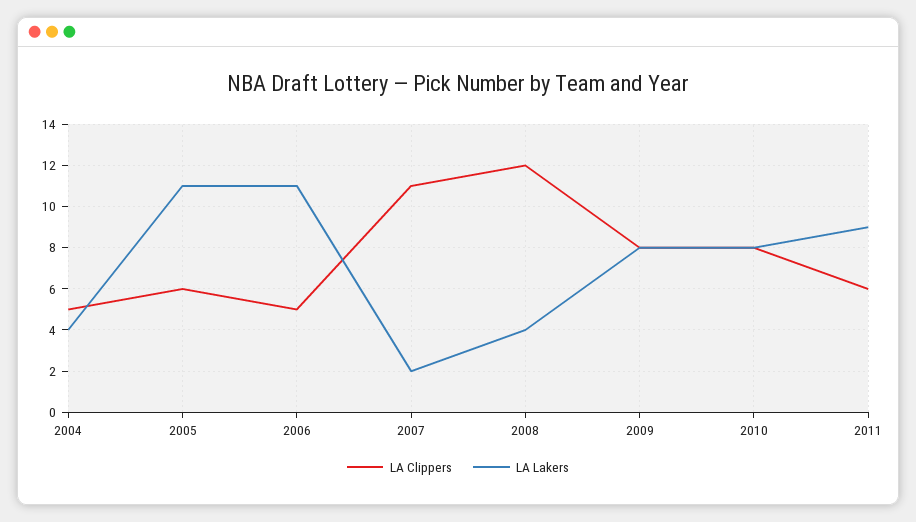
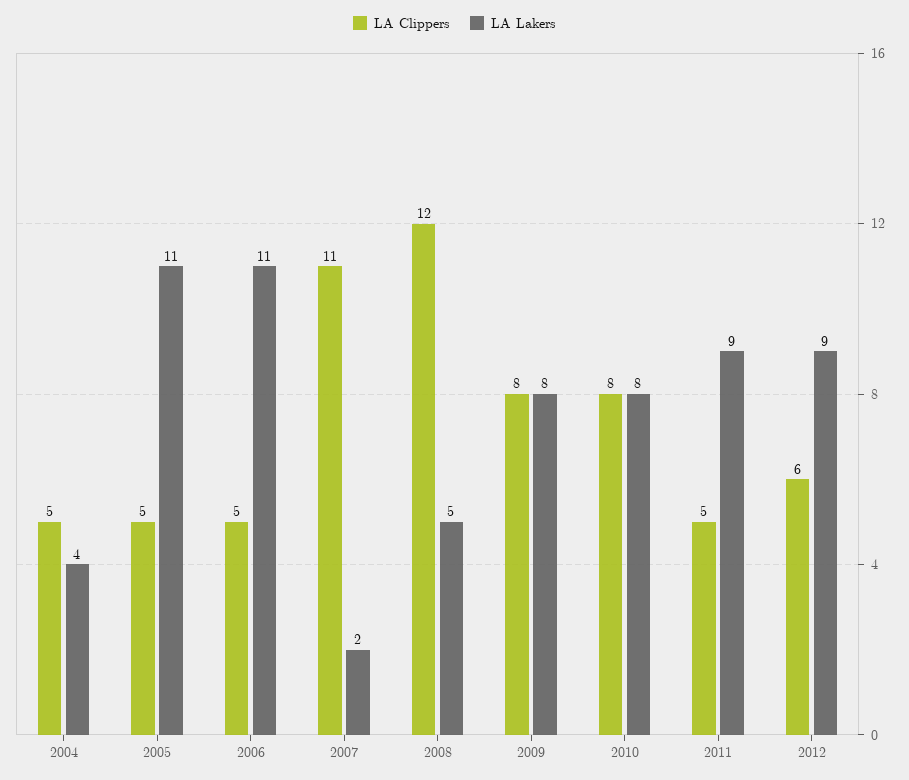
LA Clippers, 2005: 6 -> 5
LA Lakers, 2008: 4 -> 5
LA Clippers, 2011: 6 -> 5
LA Clippers, 2012: none -> 6
LA Lakers, 2012: none -> 9

